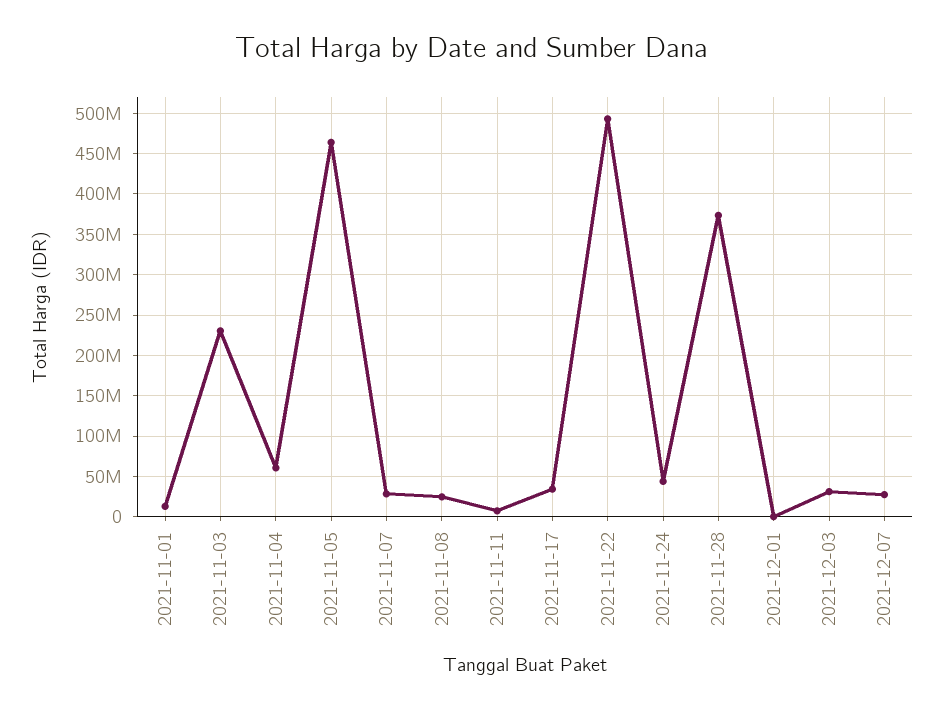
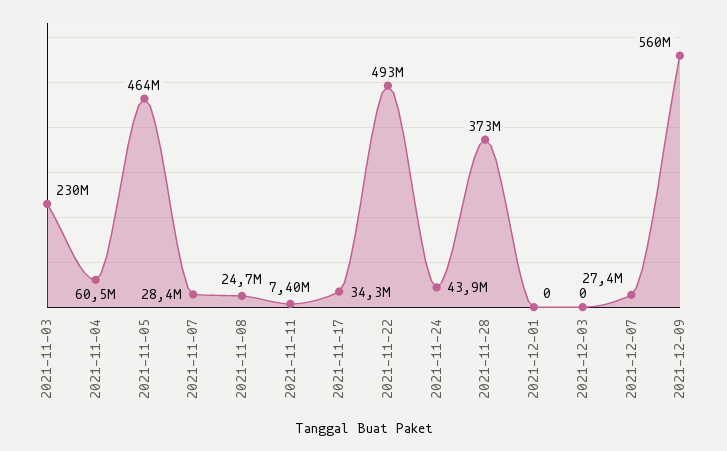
2021-11-01: 10000000 -> none
2021-12-03: 30000000 -> 0
2021-12-09: none -> 560000000

